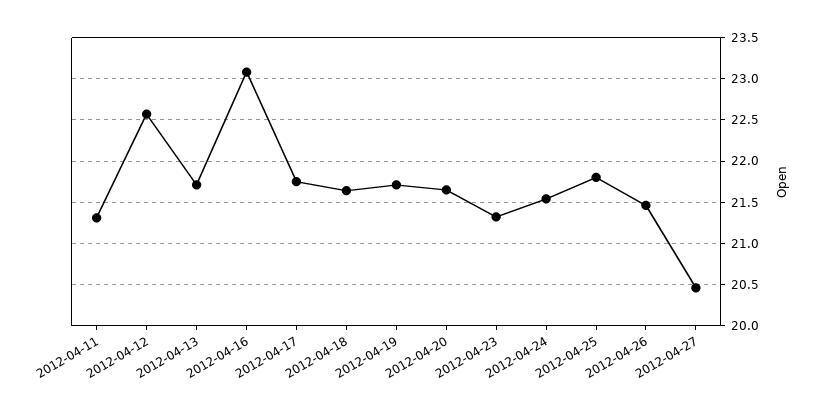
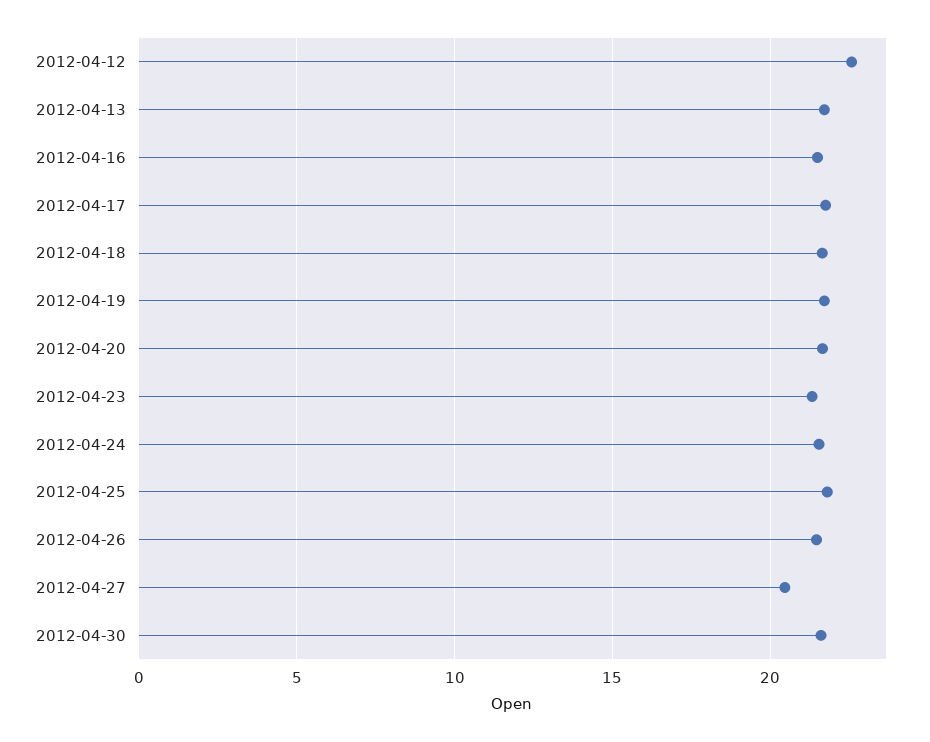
2012-04-11: 21.3 -> none
2012-04-16: 23.1 -> 21.5
2012-04-30: none -> 21.5

